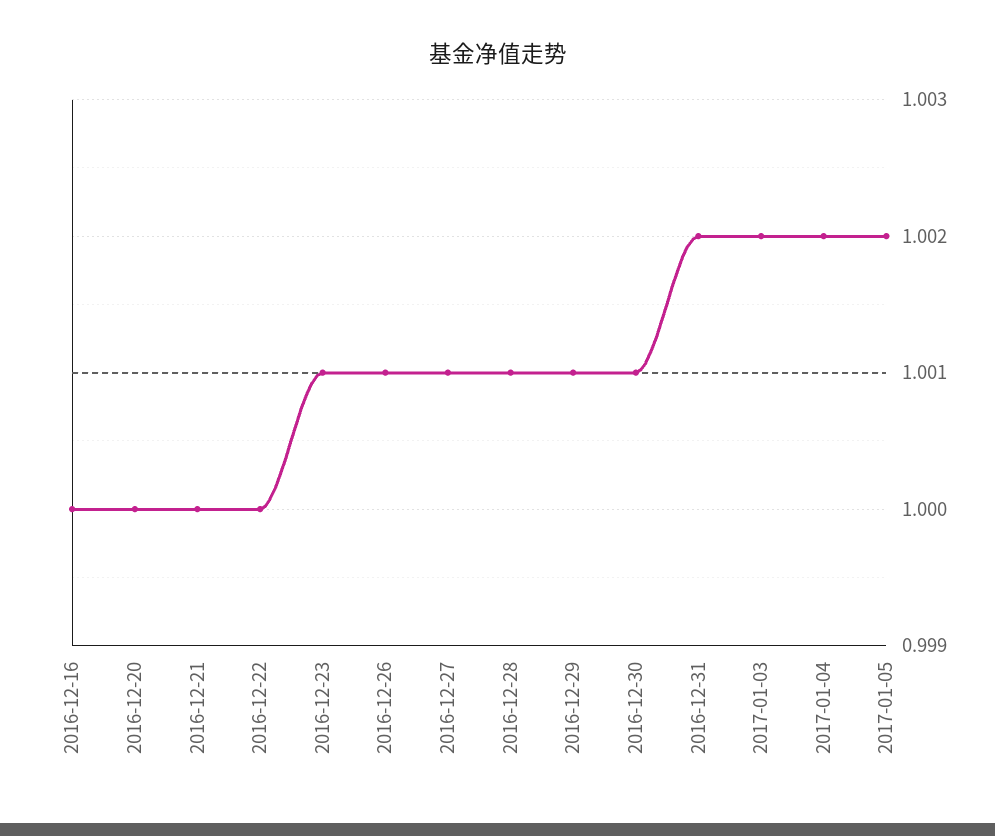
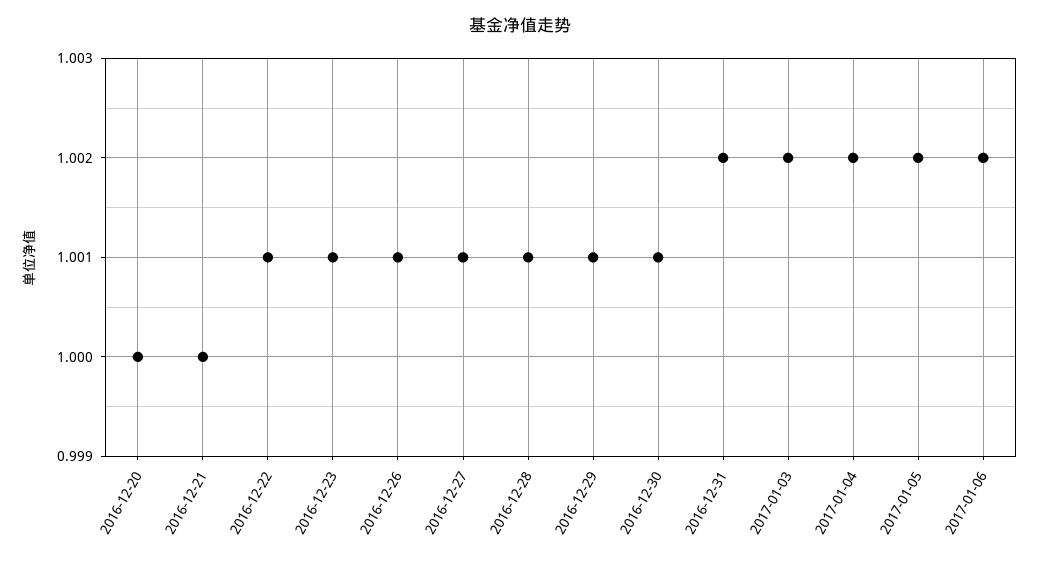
2016-12-16: 1 -> none
2016-12-22: 1 -> 1.001
2017-01-06: none -> 1.002

